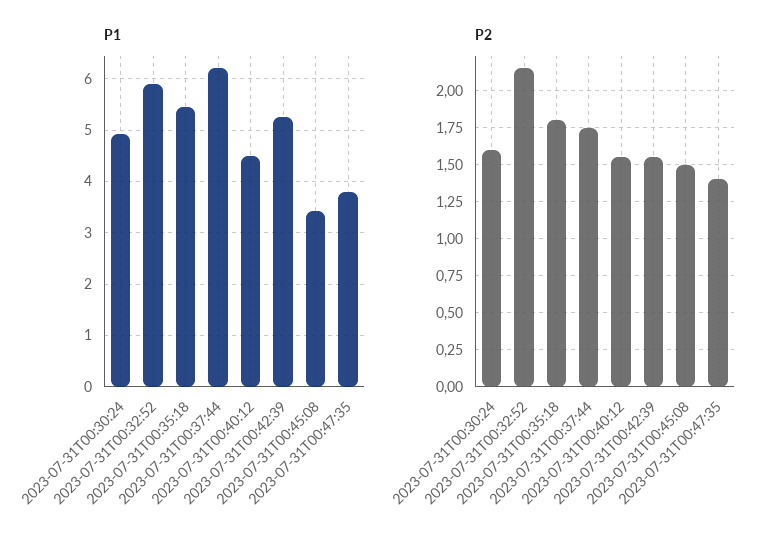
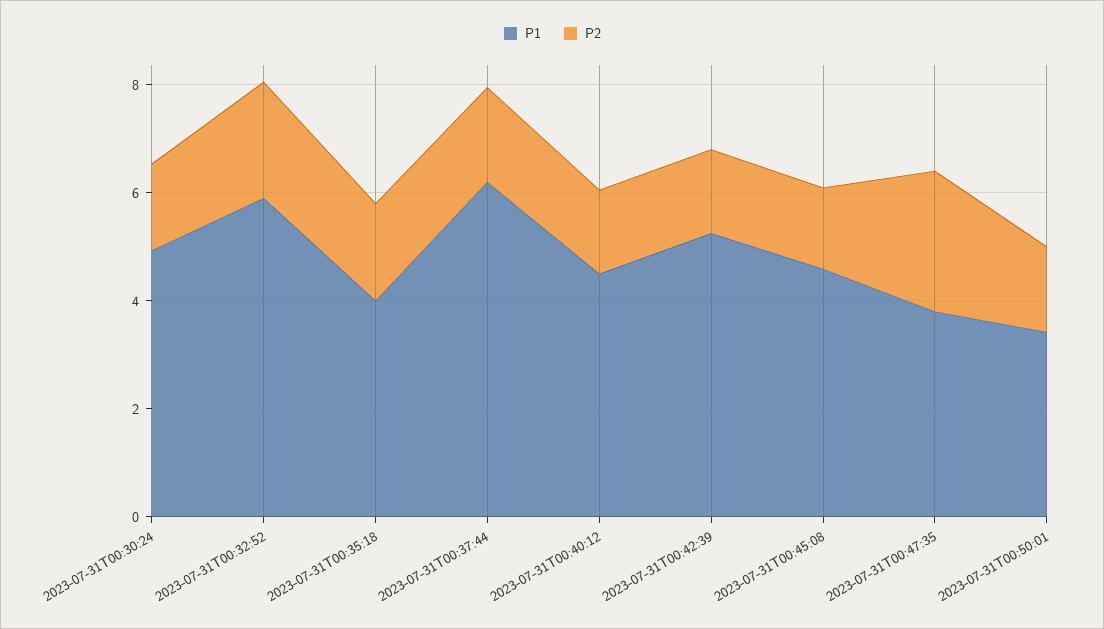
P1, 2023-07-31T00:35:18: 5.4 -> 4
P1, 2023-07-31T00:45:08: 3.4 -> 4.5
P2, 2023-07-31T00:47:35: 1.4 -> 2.5
P1, 2023-07-31T00:50:01: none -> 3.5
P2, 2023-07-31T00:50:01: none -> 1.5

